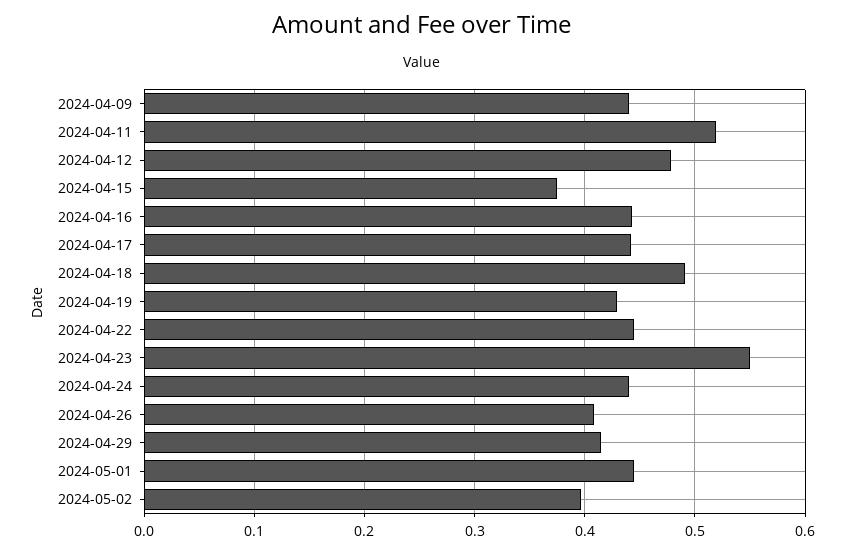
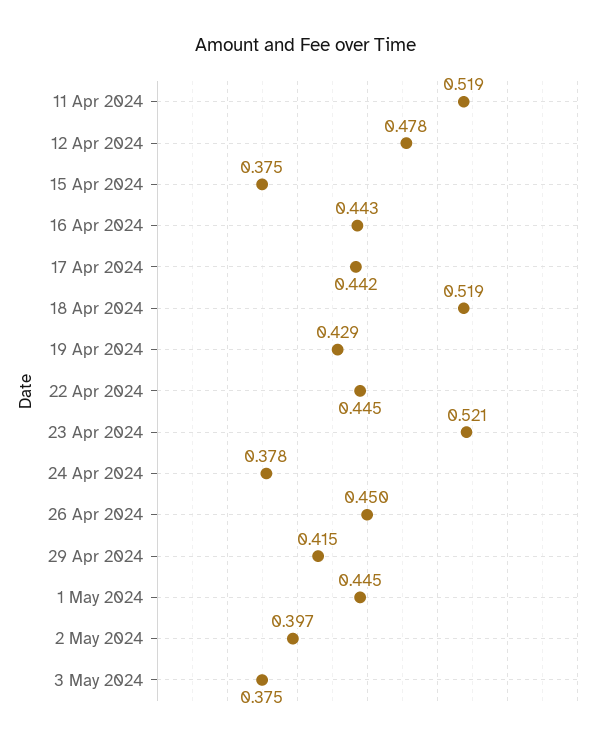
2024-04-09: 0.44 -> none
2024-04-18: 0.49 -> 0.519
2024-04-23: 0.55 -> 0.521
2024-04-24: 0.44 -> 0.378
2024-04-26: 0.41 -> 0.45
3 May 2024: none -> 0.375

